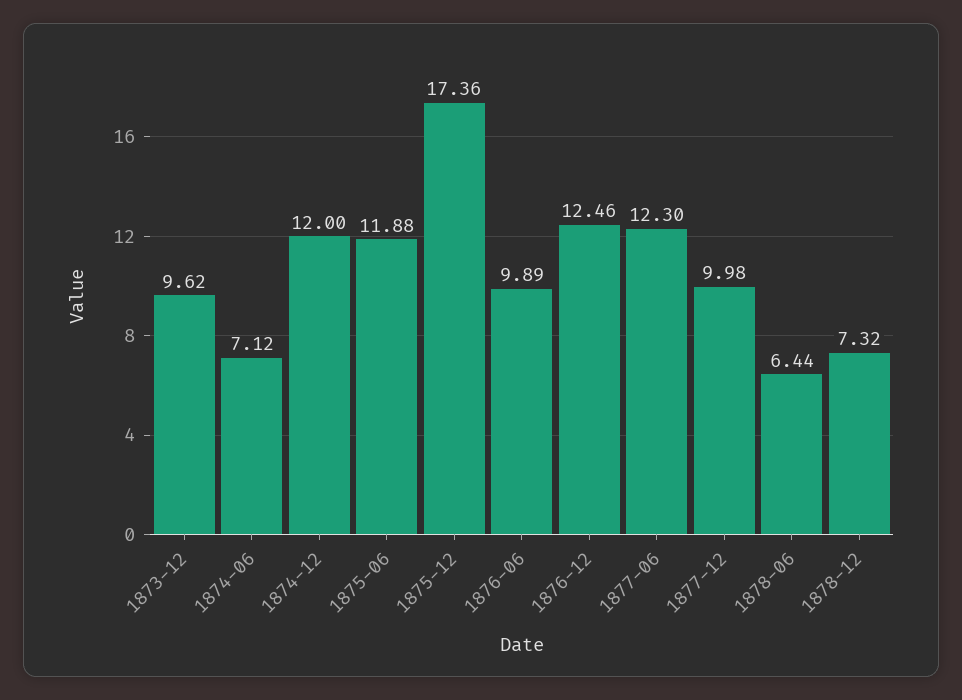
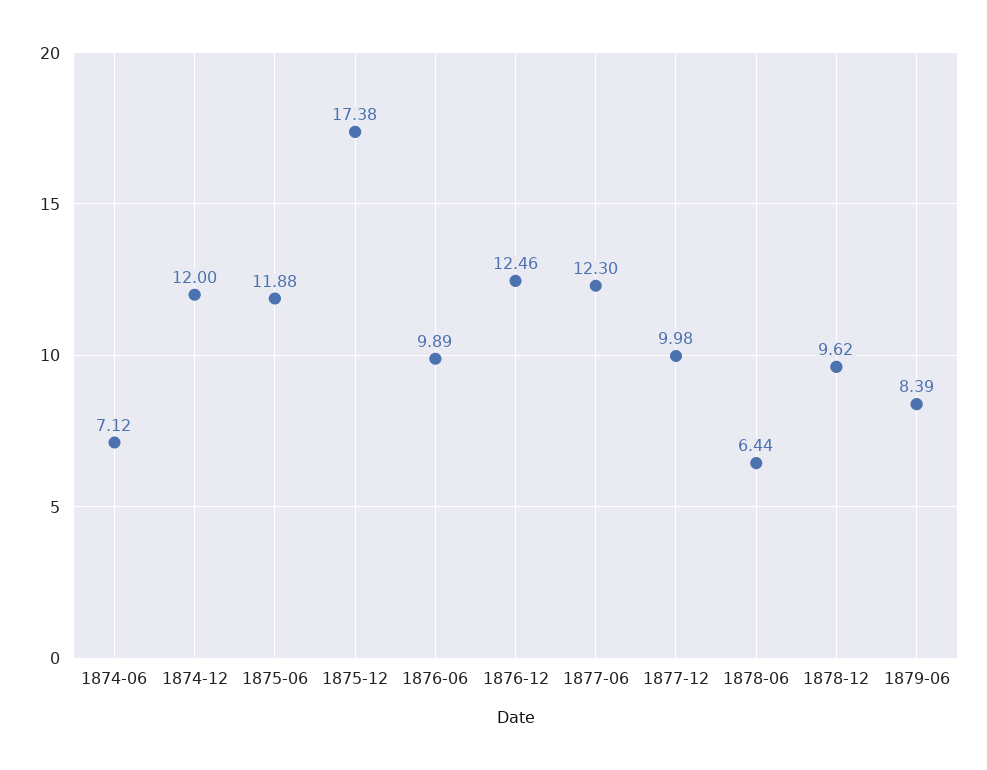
1873-12: 9.62 -> none
1875-12: 17.36 -> 17.38
1878-12: 7.32 -> 9.62
1879-06: none -> 8.39

